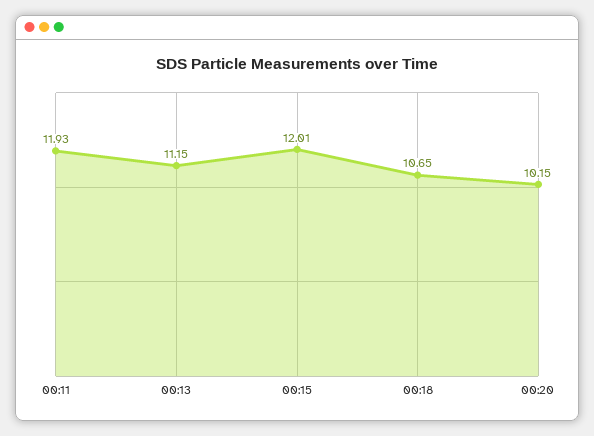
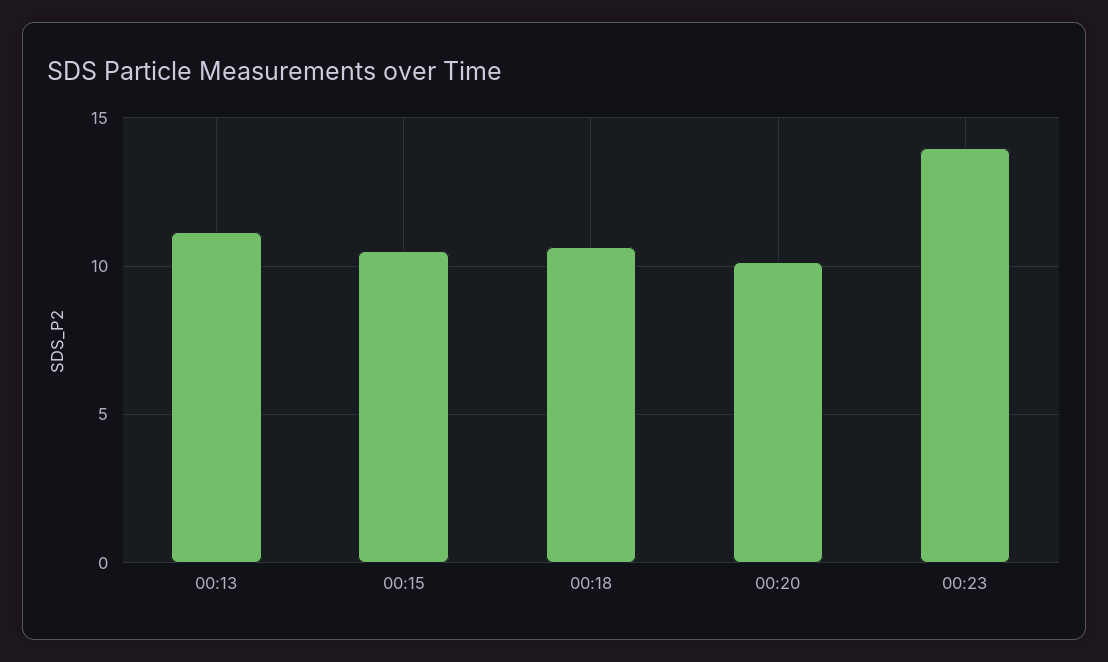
00:11: 11.93 -> none
00:15: 12.01 -> 10.5
00:23: none -> 14

